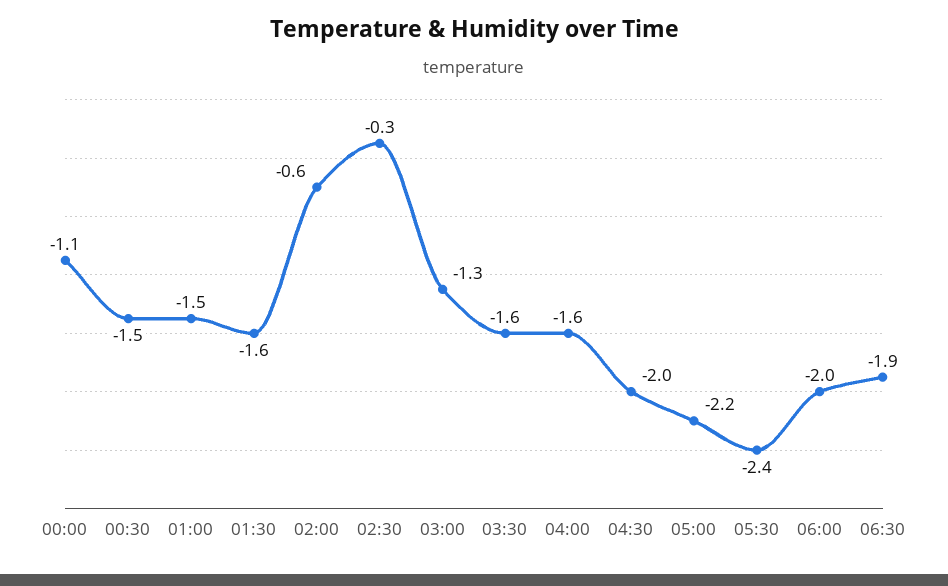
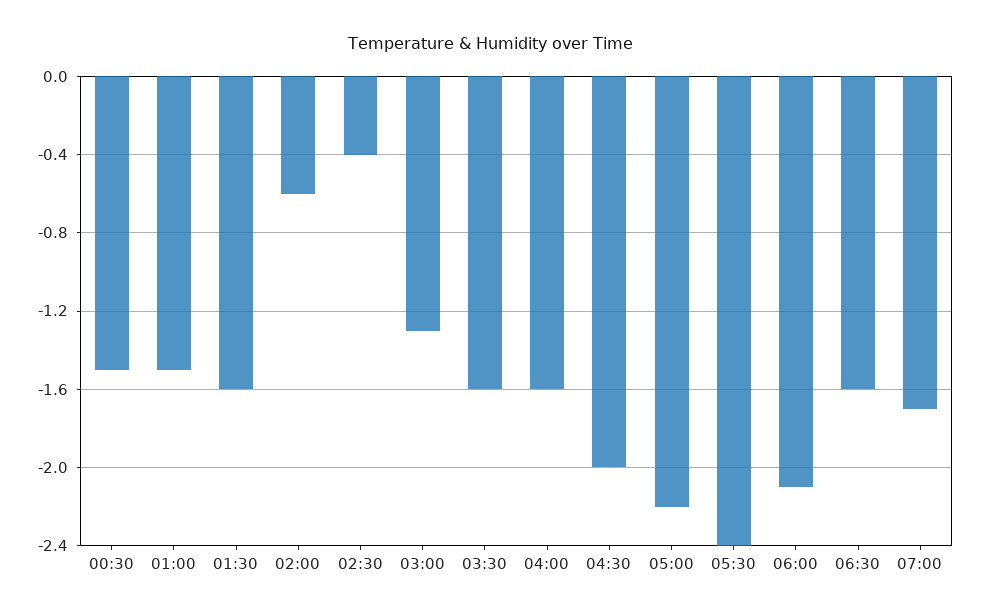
00:00: -1.1 -> none
02:30: -0.3 -> -0.4
06:00: -2 -> -2.1
06:30: -1.9 -> -1.6
07:00: none -> -1.7

